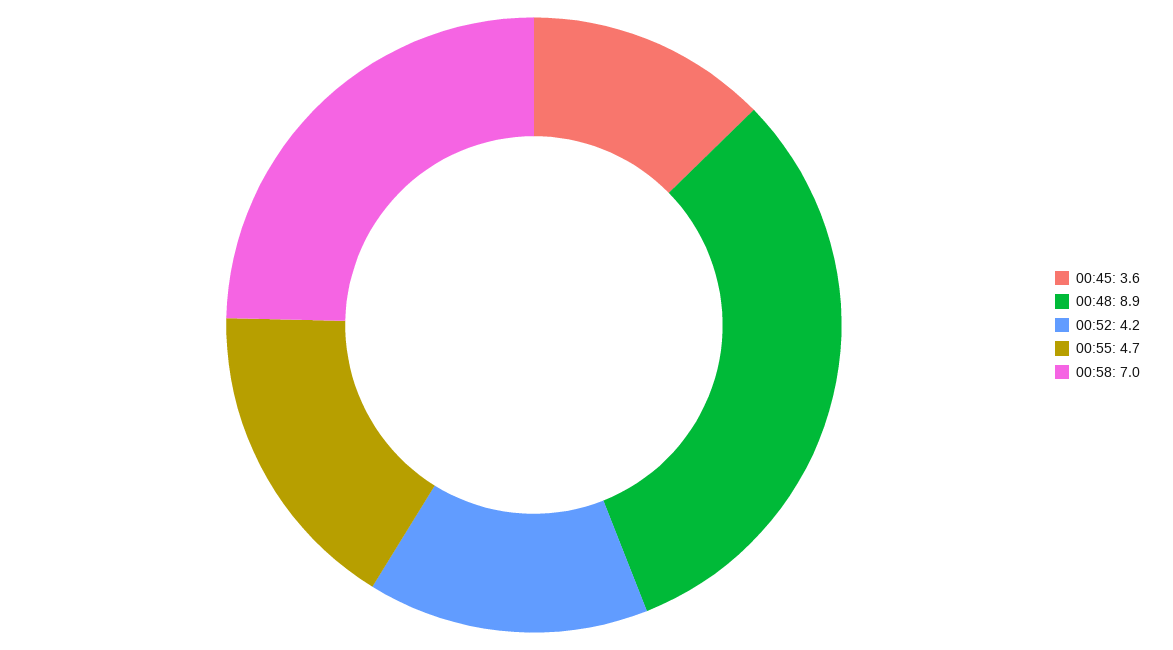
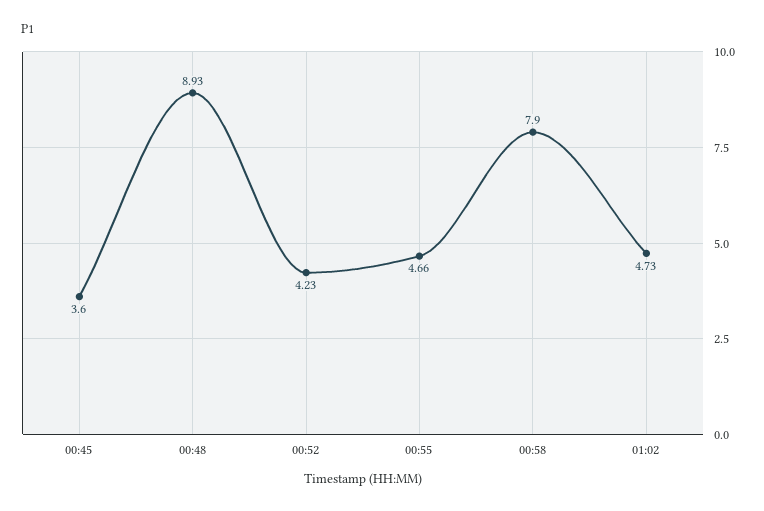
00:58: 7 -> 7.9
01:02: none -> 4.73

